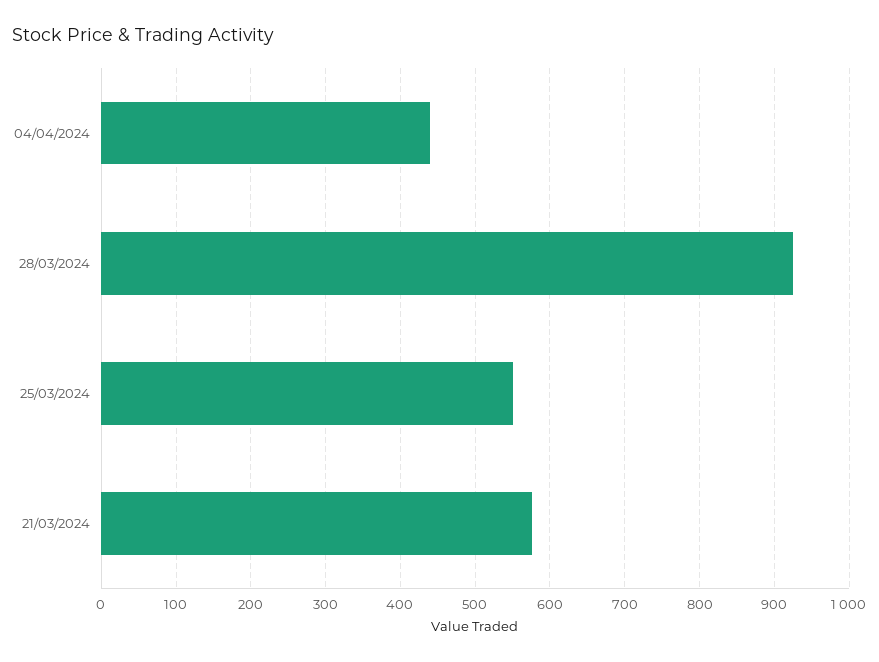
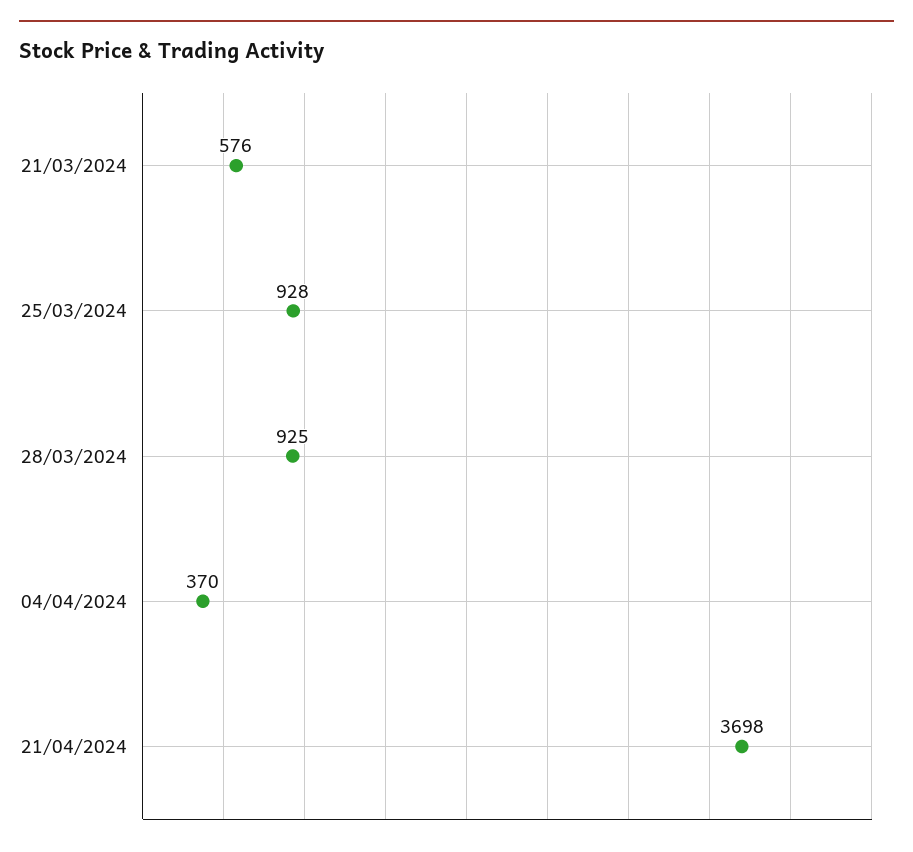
04/04/2024: 440 -> 370
25/03/2024: 550 -> 928
21/04/2024: none -> 3698

